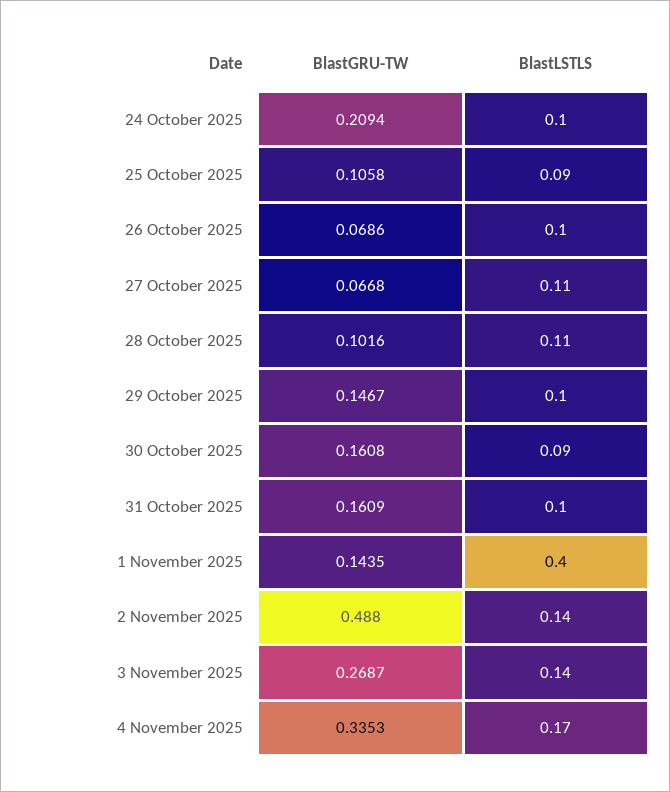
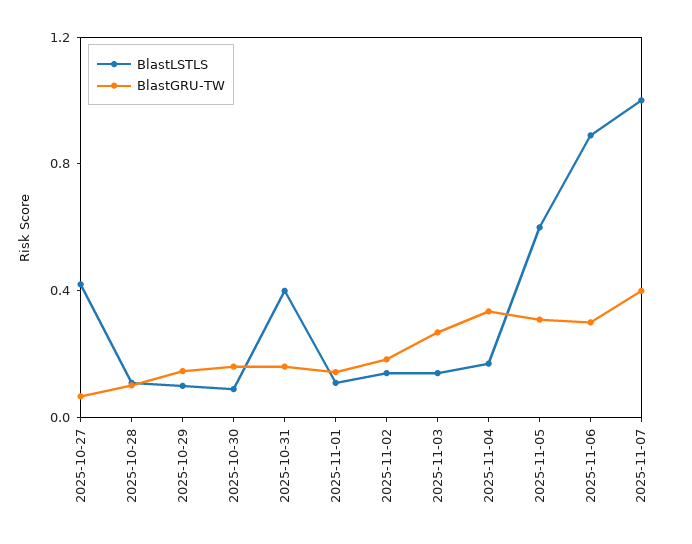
BlastGRU-TW, 24 October 2025: 0.2094 -> none
BlastLSTLS, 24 October 2025: 0.1 -> none
BlastGRU-TW, 25 October 2025: 0.1058 -> none
BlastLSTLS, 25 October 2025: 0.09 -> none
BlastGRU-TW, 26 October 2025: 0.0686 -> none
BlastLSTLS, 26 October 2025: 0.1 -> none
BlastLSTLS, 27 October 2025: 0.11 -> 0.4
BlastLSTLS, 31 October 2025: 0.1 -> 0.4
BlastLSTLS, 1 November 2025: 0.4 -> 0.1
BlastGRU-TW, 2 November 2025: 0.488 -> 0.2
BlastLSTLS, 2025-11-05: none -> 0.6
BlastGRU-TW, 2025-11-05: none -> 0.3
BlastLSTLS, 2025-11-06: none -> 0.9
BlastGRU-TW, 2025-11-06: none -> 0.3
BlastLSTLS, 2025-11-07: none -> 1
BlastGRU-TW, 2025-11-07: none -> 0.4

